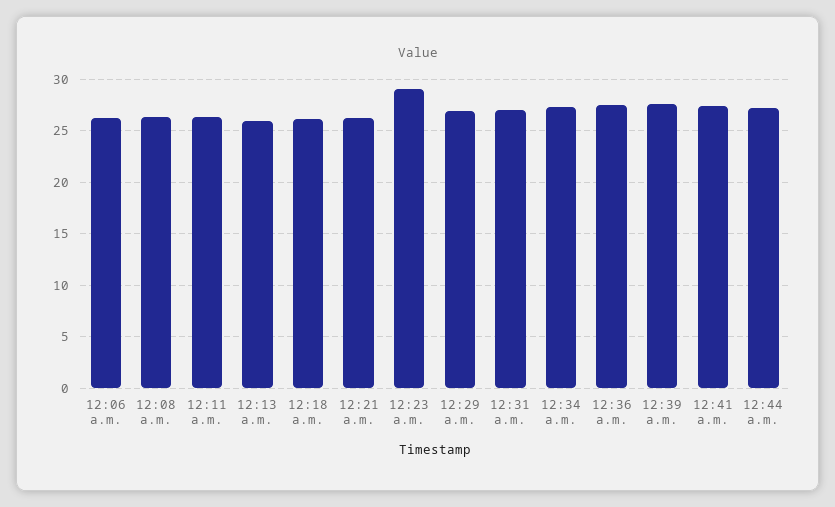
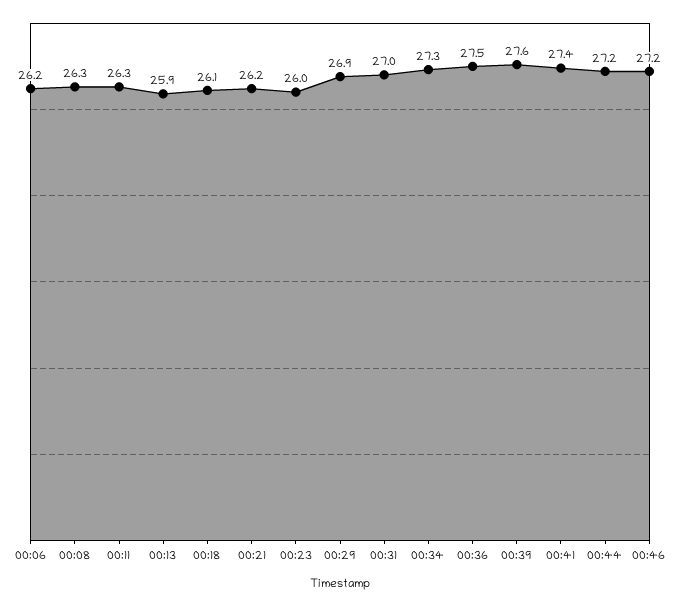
12:23 a.m.: 29 -> 26
00:46: none -> 27.2

